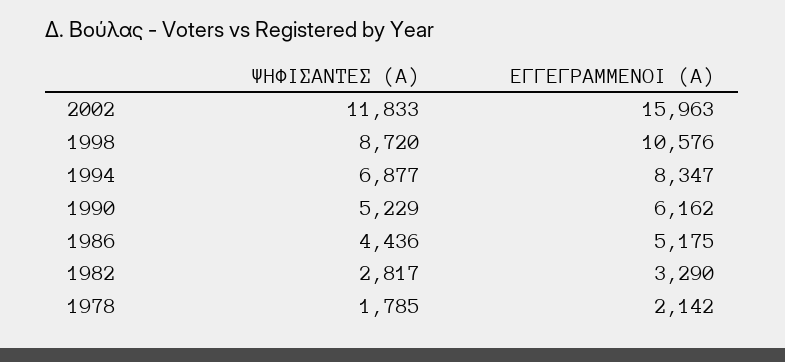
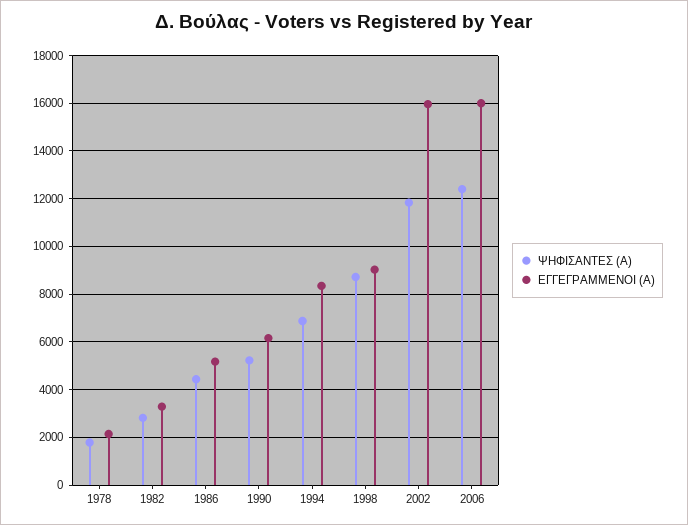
ΕΓΓΕΓΡΑΜΜΕΝΟΙ (Α), 1998: 10576 -> 9000
ΨΗΦΙΣΑΝΤΕΣ (Α), 2006: none -> 12500
ΕΓΓΕΓΡΑΜΜΕΝΟΙ (Α), 2006: none -> 16000

